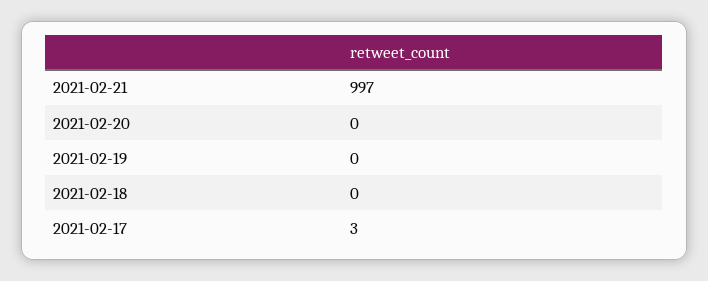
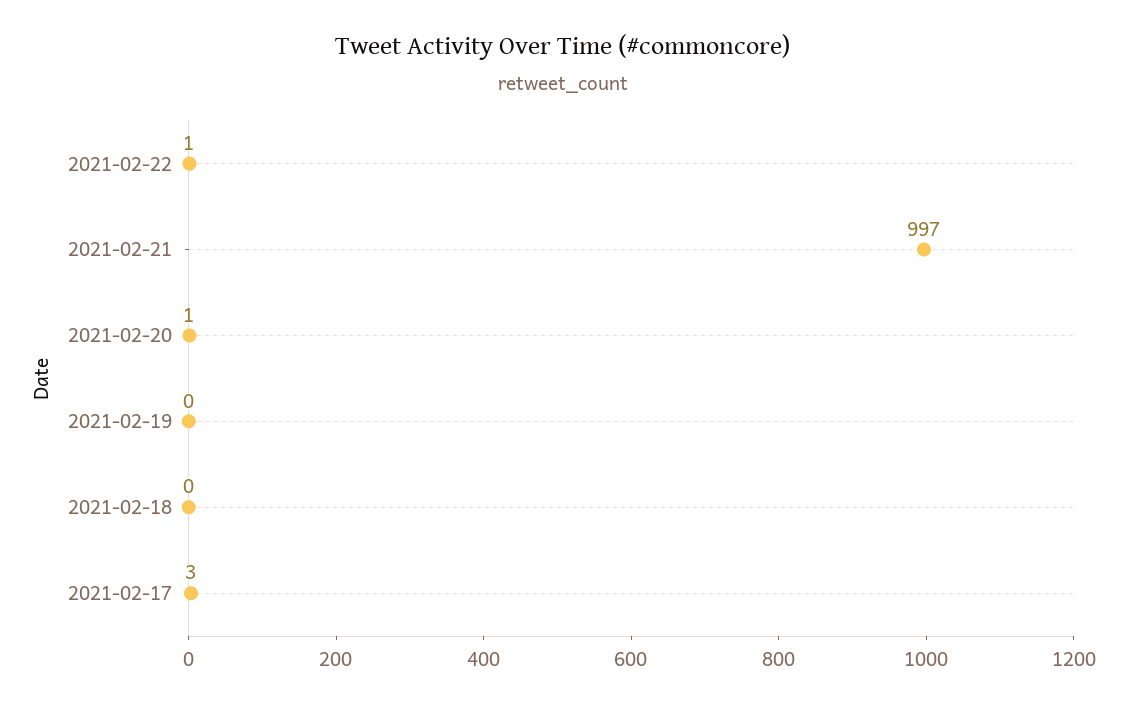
2021-02-20: 0 -> 1
2021-02-22: none -> 1

